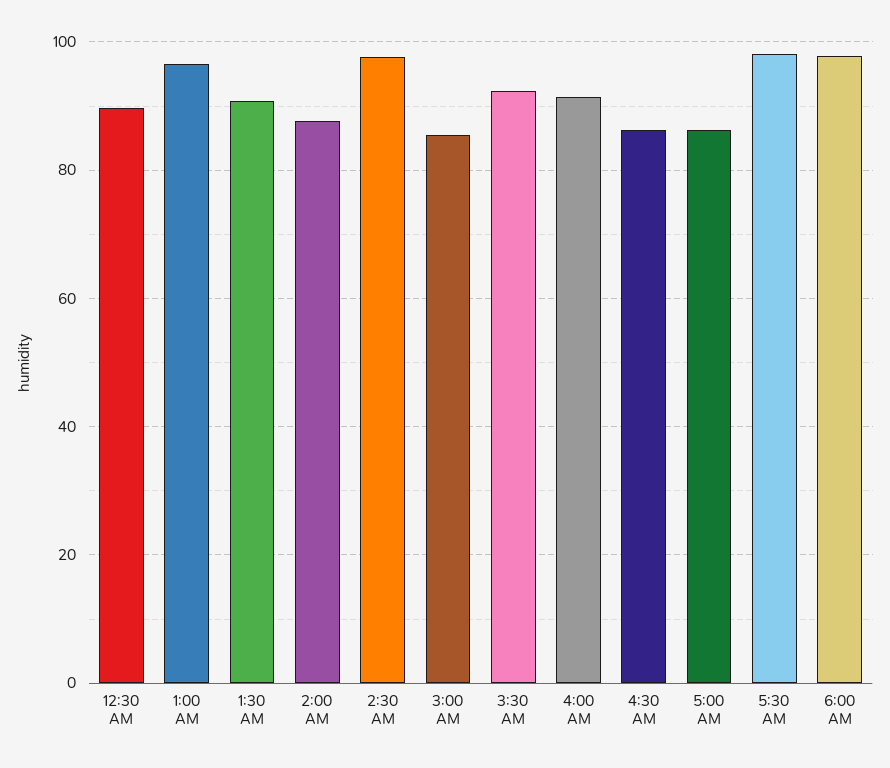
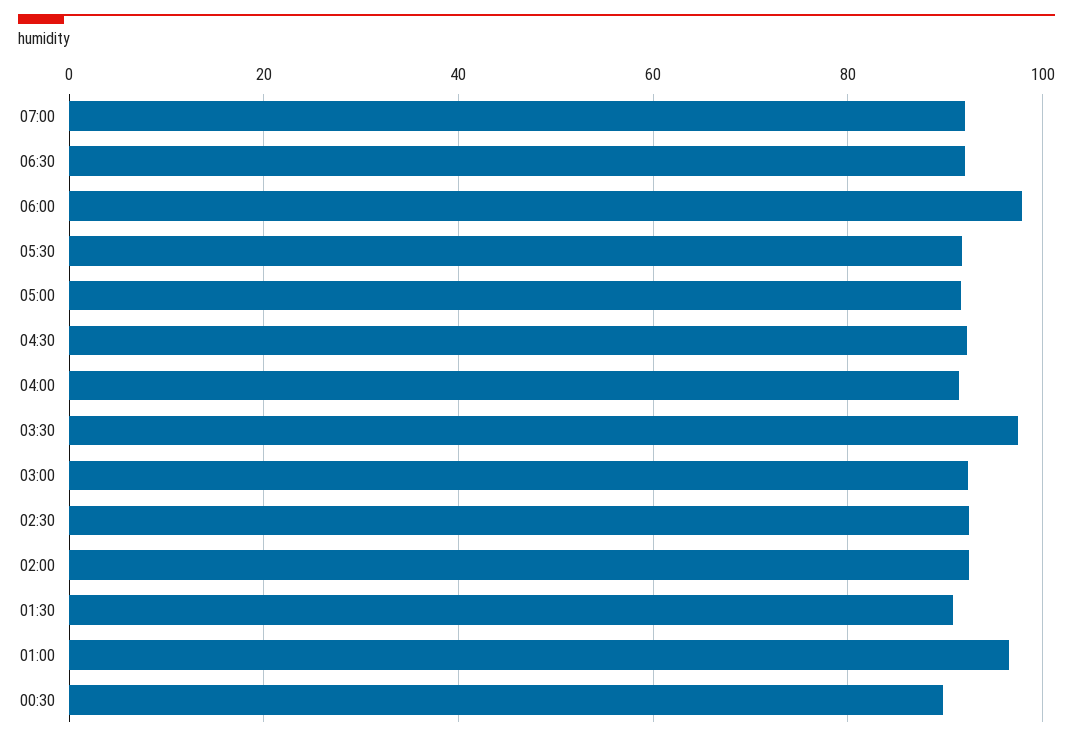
2:00 AM: 88 -> 92
2:30 AM: 98 -> 92
3:00 AM: 86 -> 92
3:30 AM: 92 -> 98
4:30 AM: 86 -> 92
5:00 AM: 86 -> 92
5:30 AM: 98 -> 92
07:00: none -> 92
06:30: none -> 92

